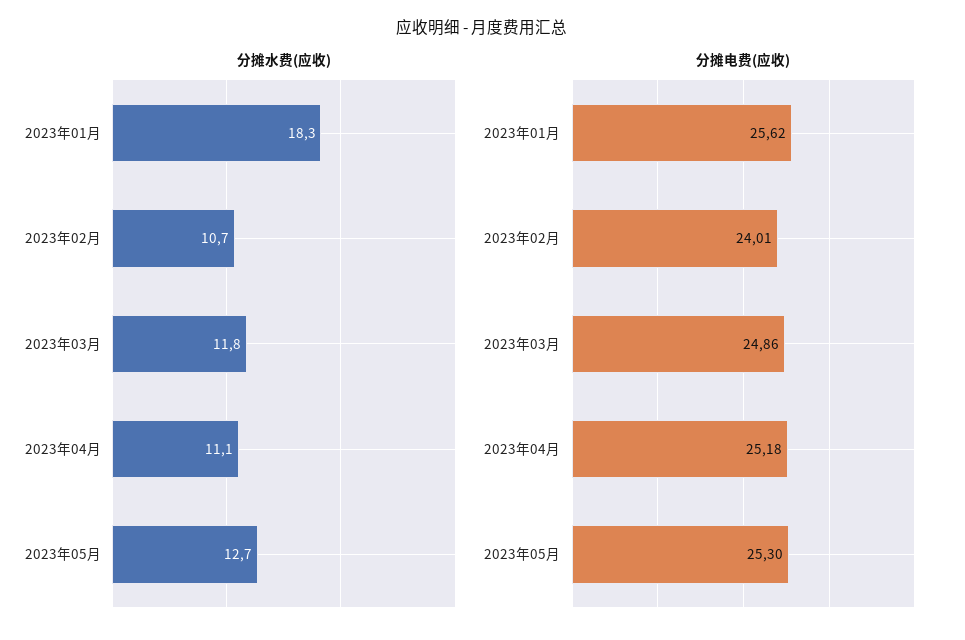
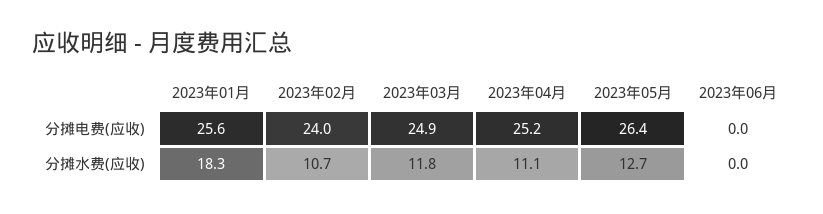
分摊电费(应收), 2023年05月: 25.3 -> 26.4
分摊电费(应收), 2023年06月: none -> 0
分摊水费(应收), 2023年06月: none -> 0

